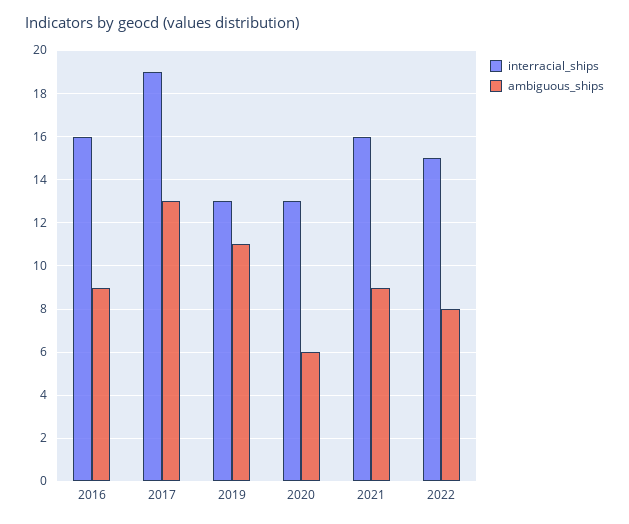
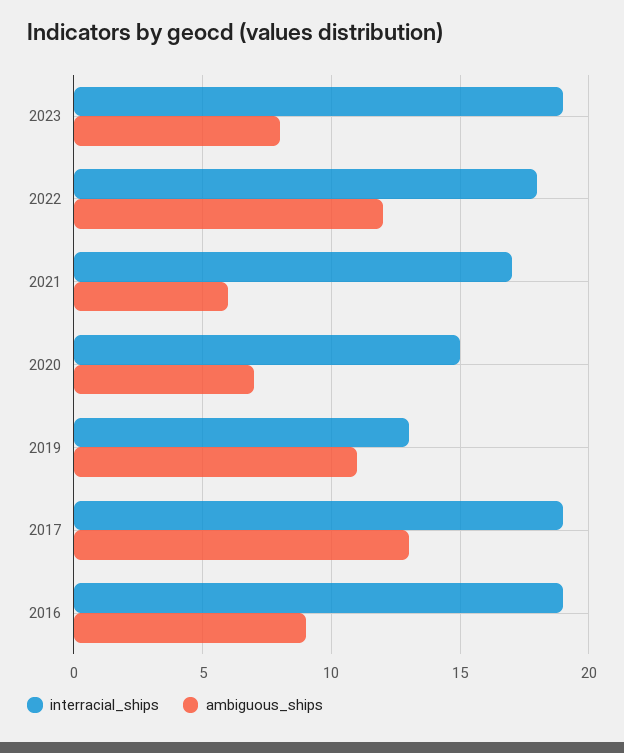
interracial_ships, 2016: 16 -> 19
interracial_ships, 2020: 13 -> 15
ambiguous_ships, 2020: 6 -> 7
interracial_ships, 2021: 16 -> 17
ambiguous_ships, 2021: 9 -> 6
interracial_ships, 2022: 15 -> 18
ambiguous_ships, 2022: 8 -> 12
interracial_ships, 2023: none -> 19
ambiguous_ships, 2023: none -> 8

